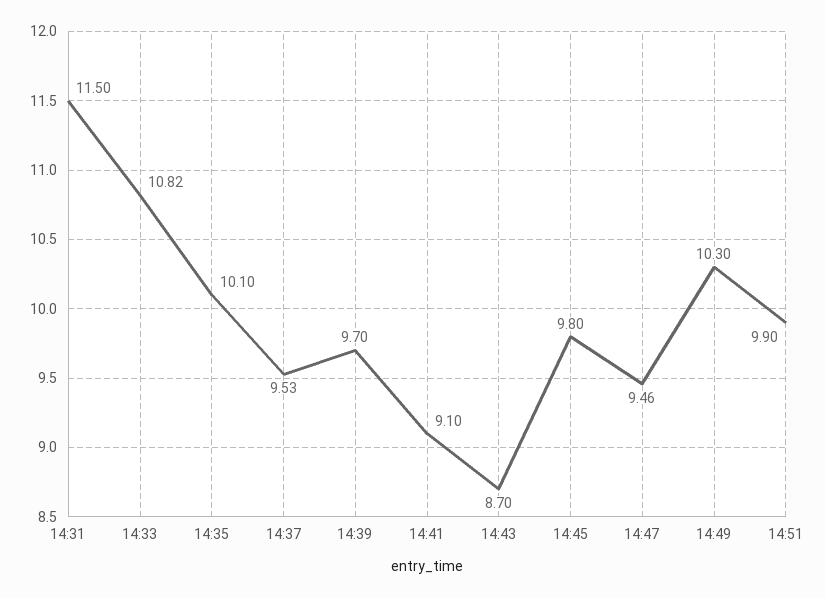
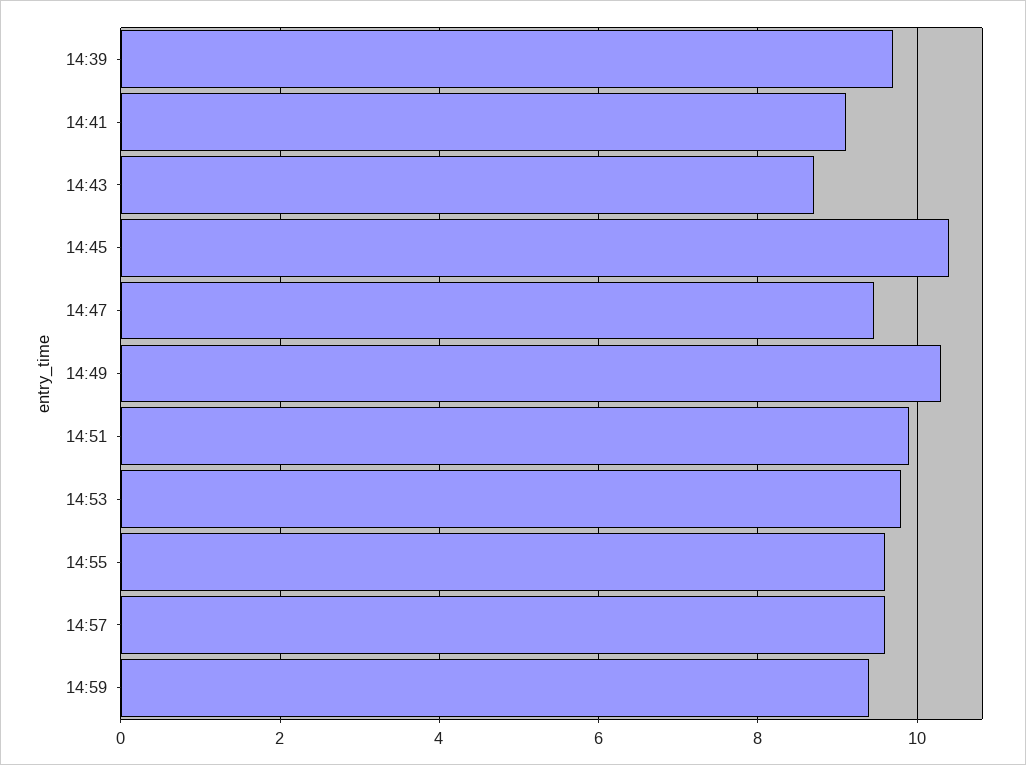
14:31: 11.5 -> none
14:33: 10.82 -> none
14:35: 10.1 -> none
14:37: 9.53 -> none
14:45: 9.8 -> 10.4
14:53: none -> 9.8
14:55: none -> 9.6
14:57: none -> 9.6
14:59: none -> 9.4

